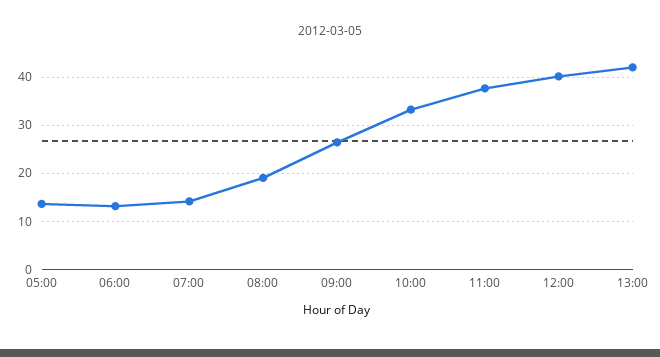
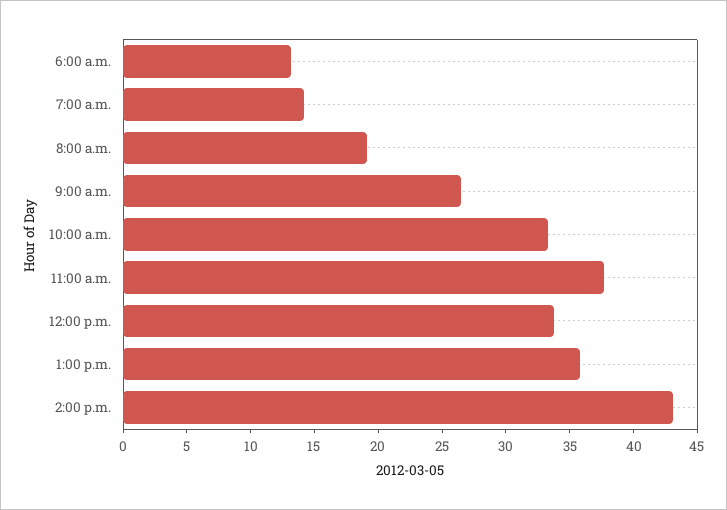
05:00: 14 -> none
12:00: 40 -> 34
13:00: 42 -> 36
2:00 p.m.: none -> 43

